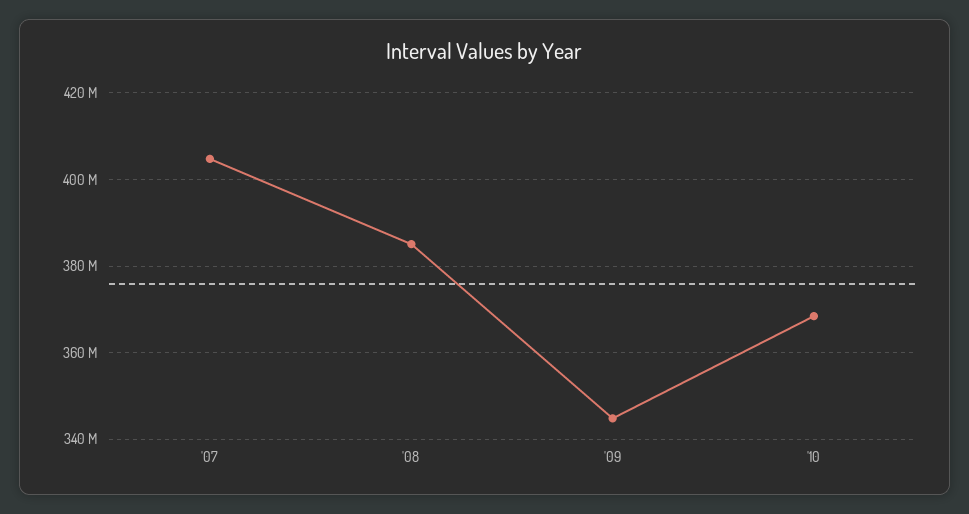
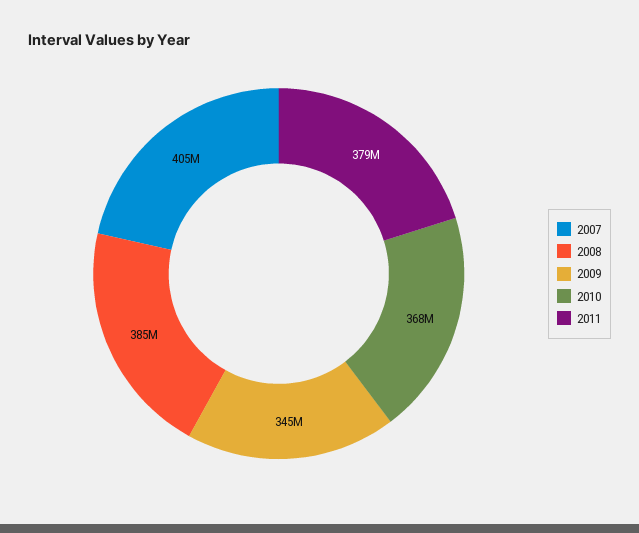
2011: none -> 379000000

